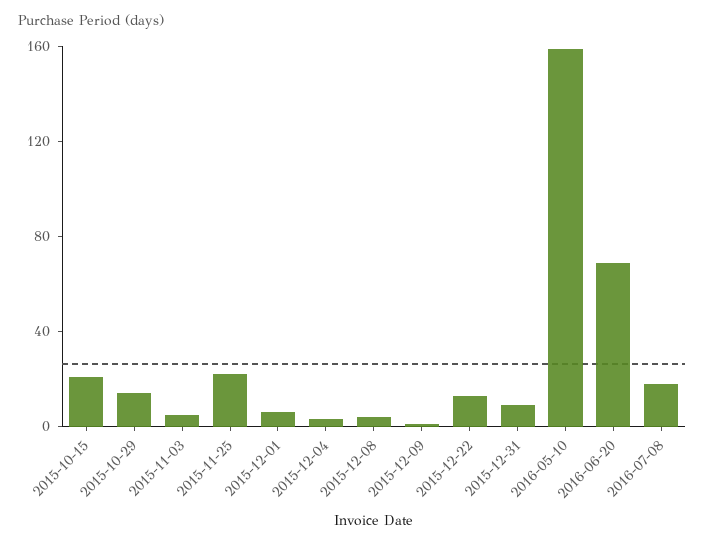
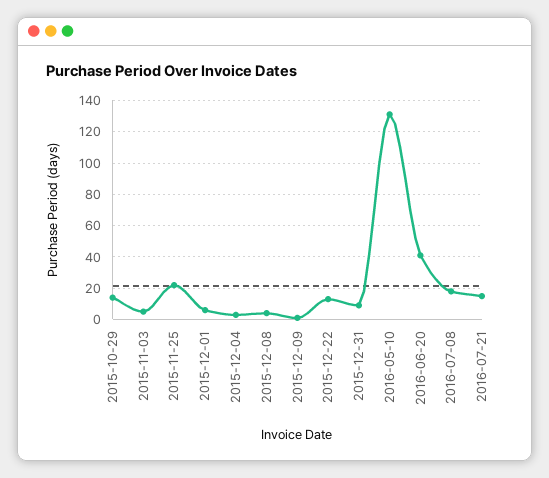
2015-10-15: 20 -> none
2016-05-10: 160 -> 130
2016-06-20: 70 -> 40
2016-07-21: none -> 15

